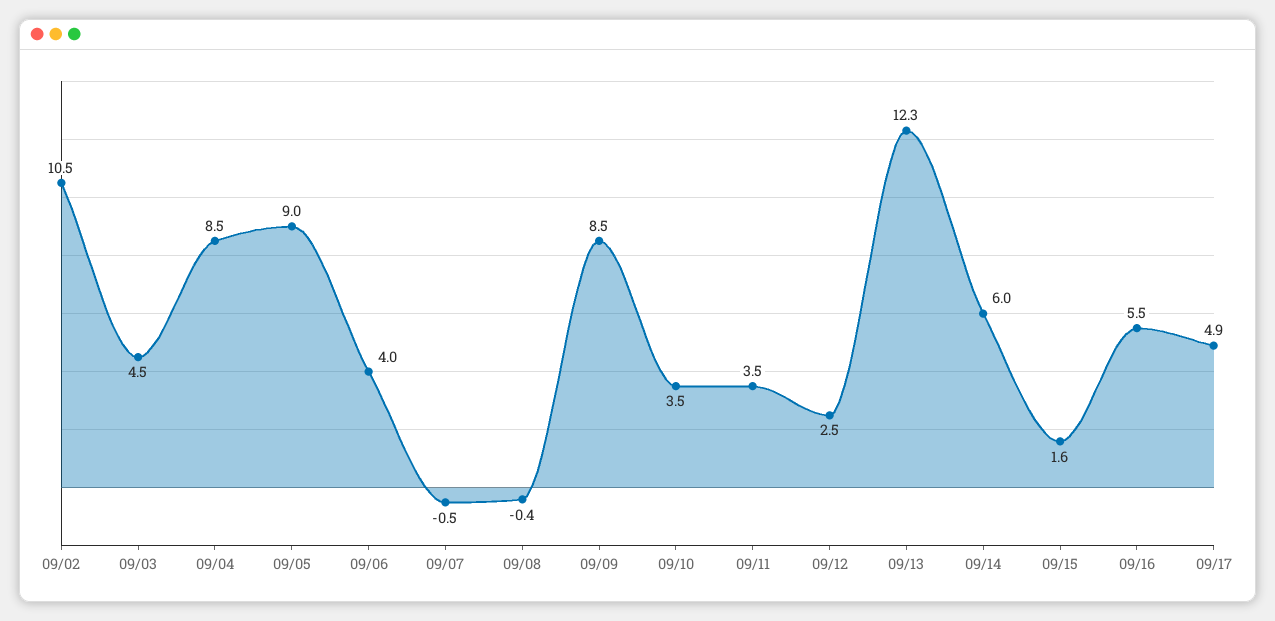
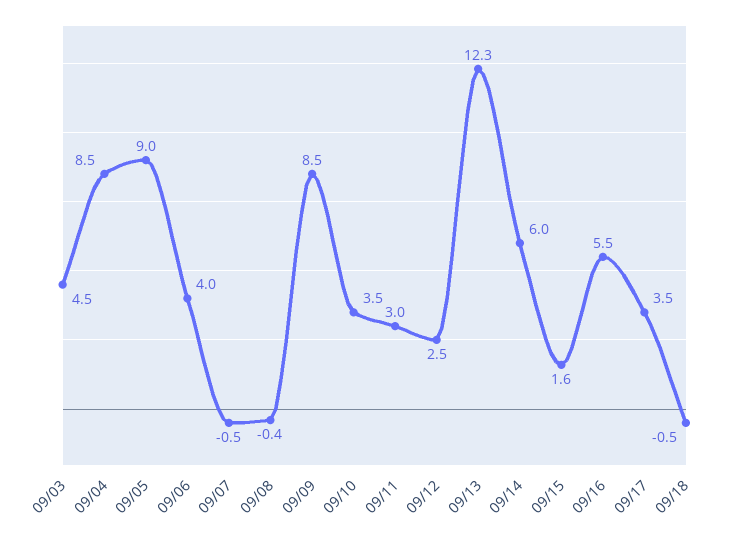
09/02: 10.5 -> none
09/11: 3.5 -> 3
09/17: 4.9 -> 3.5
09/18: none -> -0.5

